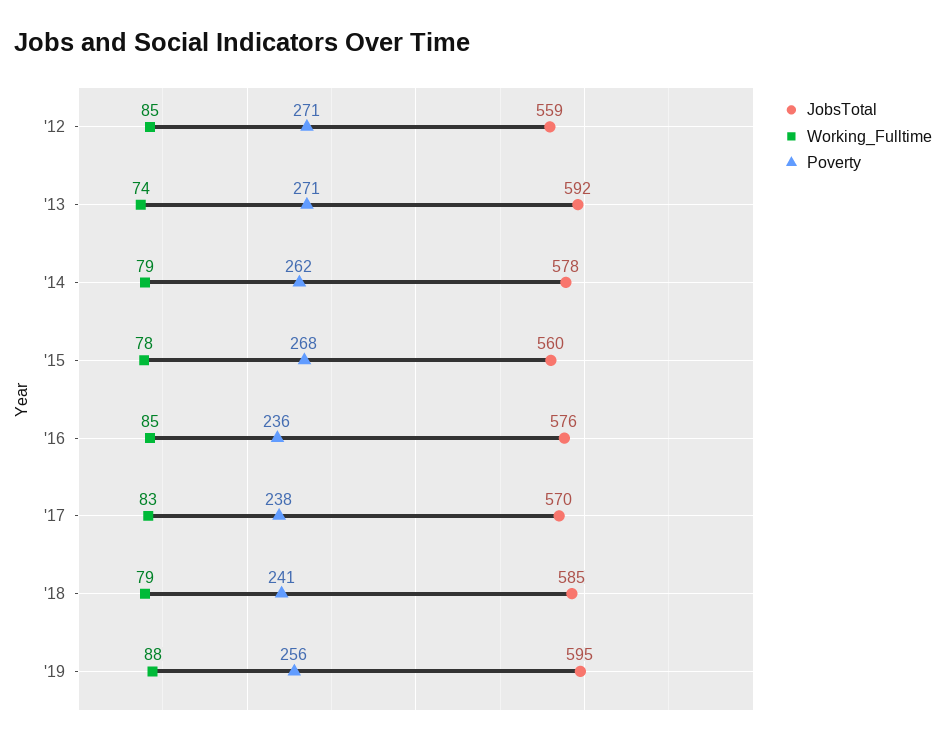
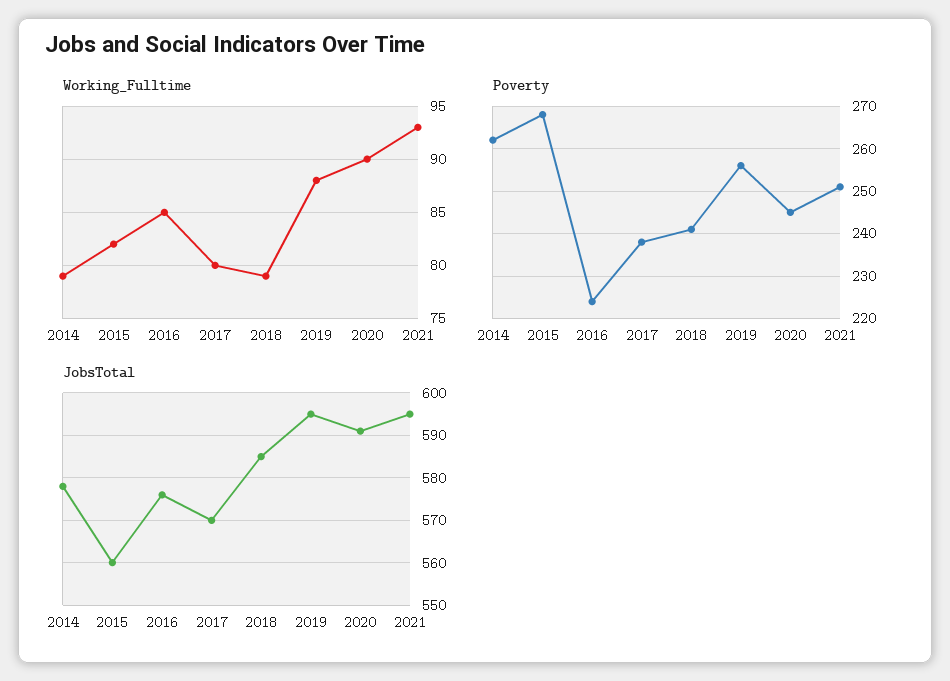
JobsTotal, '12: 559 -> none
Working_Fulltime, '12: 85 -> none
Poverty, '12: 271 -> none
JobsTotal, '13: 592 -> none
Working_Fulltime, '13: 74 -> none
Poverty, '13: 271 -> none
Working_Fulltime, '15: 78 -> 82
Poverty, '16: 236 -> 225
Working_Fulltime, '17: 83 -> 80
Working_Fulltime, 2020: none -> 90
Working_Fulltime, 2021: none -> 93
Poverty, 2020: none -> 245
Poverty, 2021: none -> 250
JobsTotal, 2020: none -> 590
JobsTotal, 2021: none -> 595

